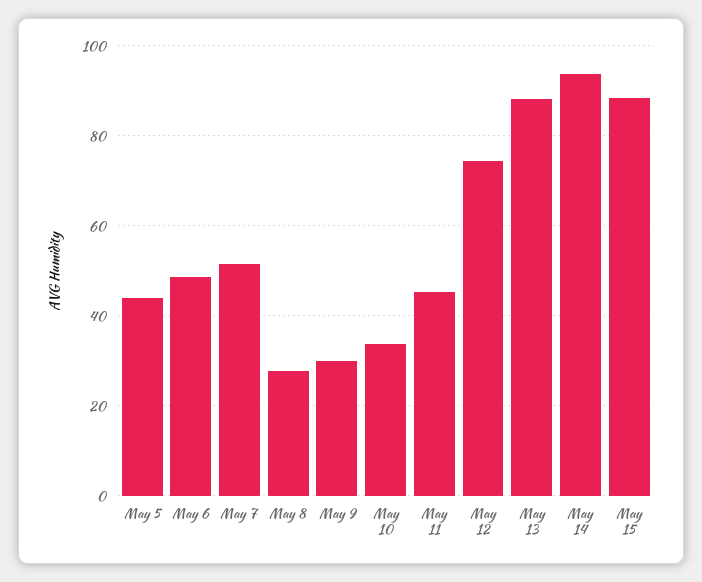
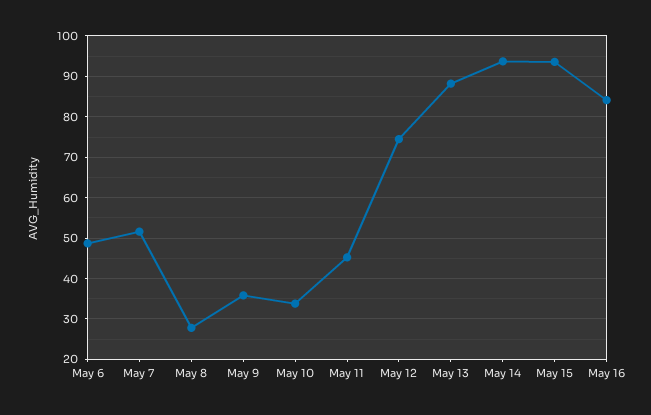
May 5: 44 -> none
May 9: 30 -> 36
May 15: 88 -> 94
May 16: none -> 84

